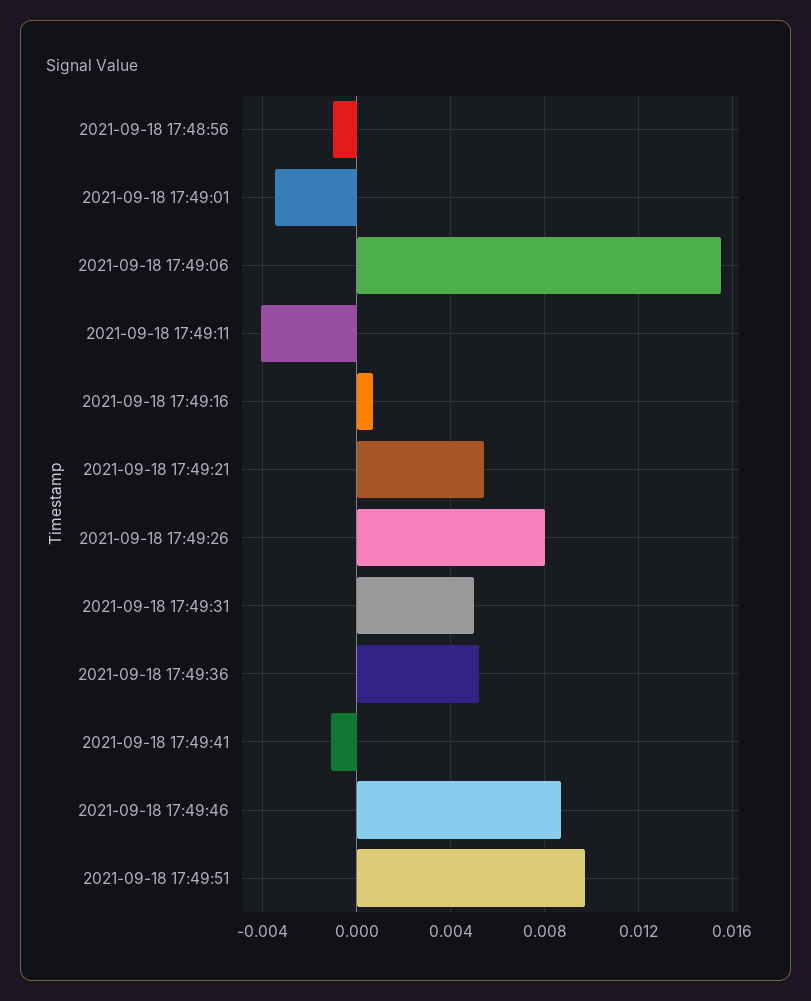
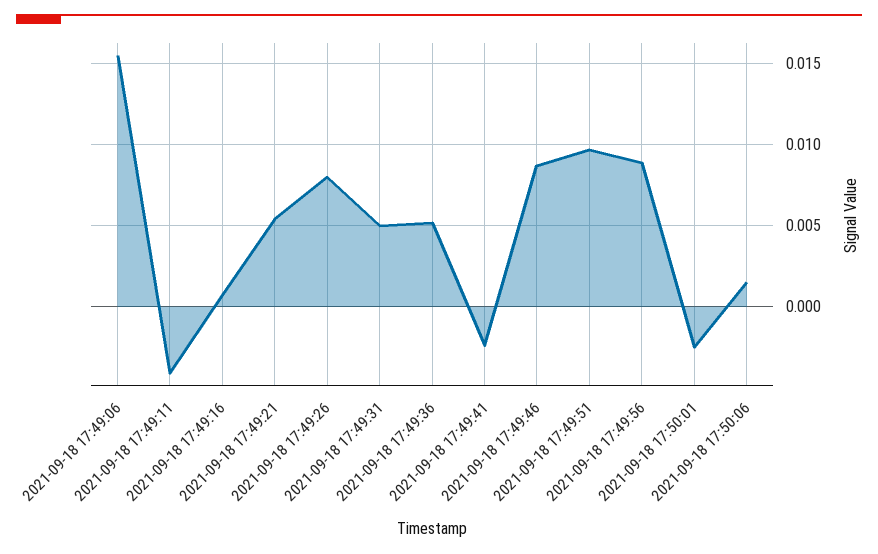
2021-09-18 17:48:56: -0.001 -> none
2021-09-18 17:49:01: -0.0035 -> none
2021-09-18 17:49:41: -0.001 -> -0.0025
2021-09-18 17:49:56: none -> 0.009
2021-09-18 17:50:01: none -> -0.0025
2021-09-18 17:50:06: none -> 0.0015

